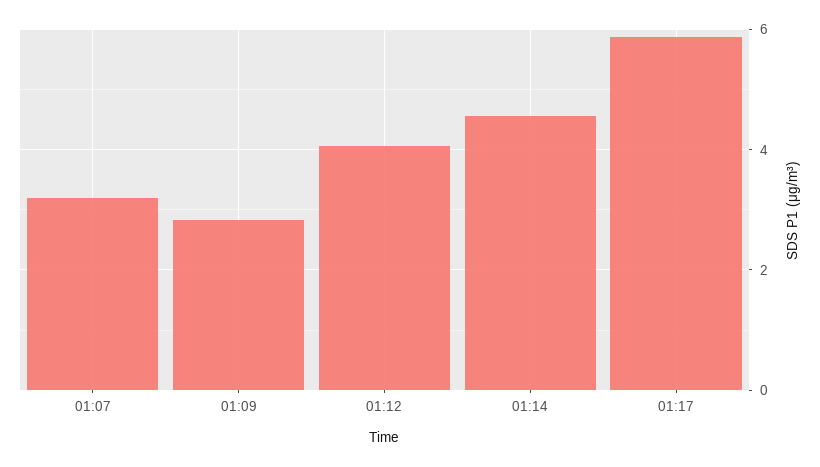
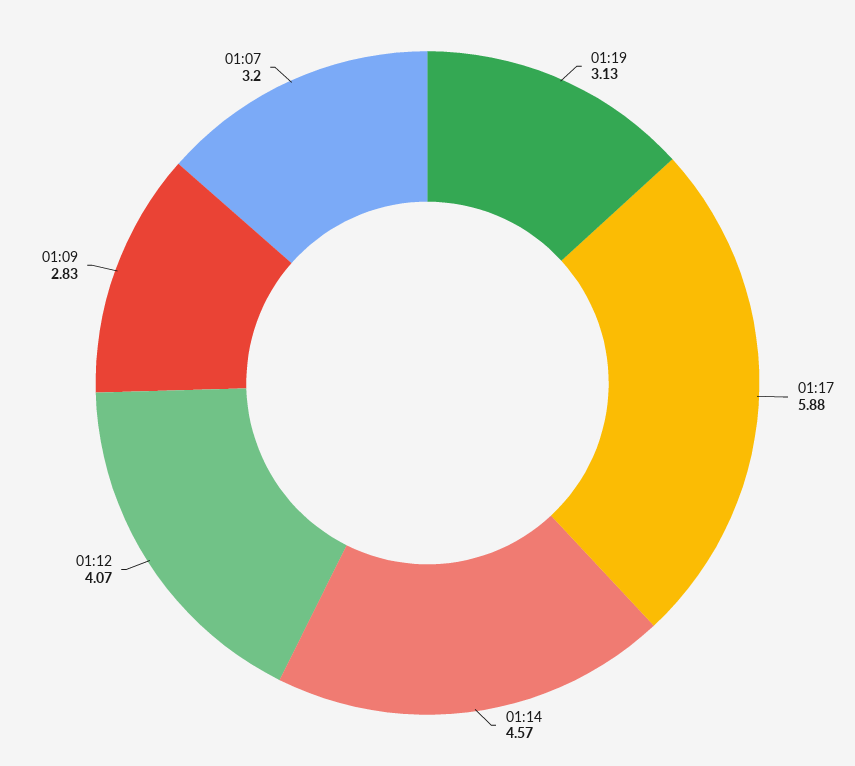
01:19: none -> 3.13

